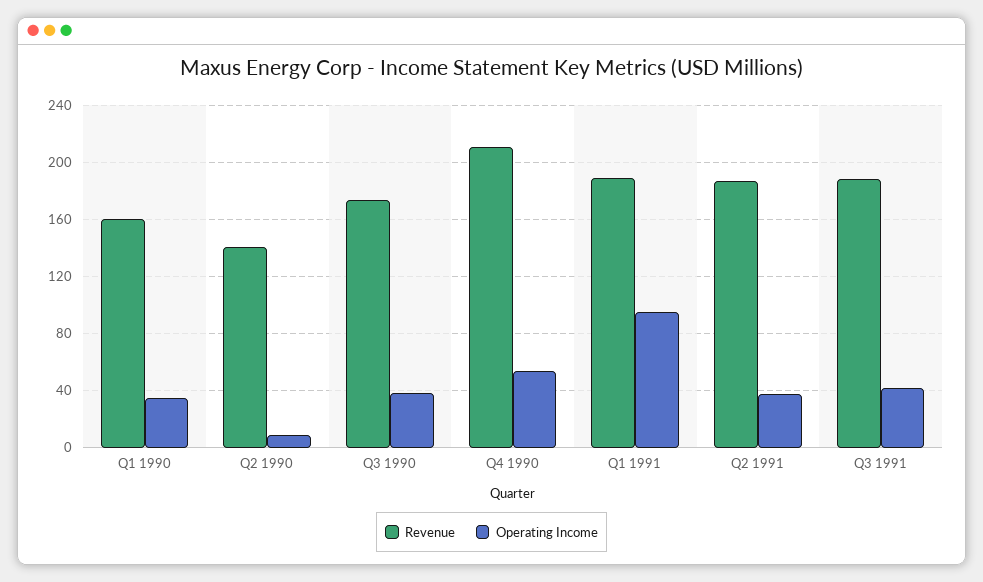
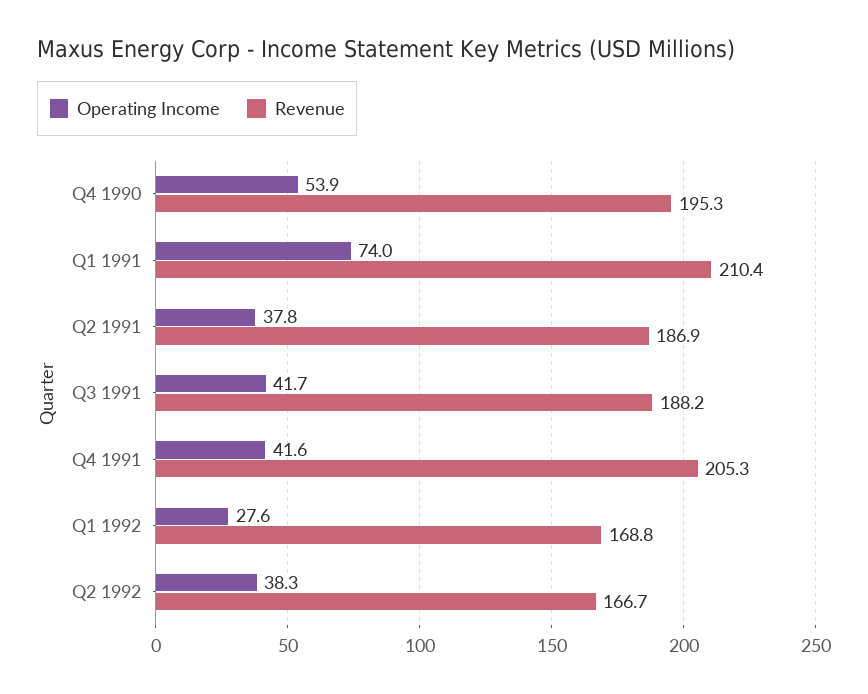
Revenue, Q1 1990: 160 -> none
Operating Income, Q1 1990: 35 -> none
Revenue, Q2 1990: 140 -> none
Operating Income, Q2 1990: 10 -> none
Revenue, Q3 1990: 175 -> none
Operating Income, Q3 1990: 40 -> none
Revenue, Q4 1990: 210 -> 195.3
Revenue, Q1 1991: 190 -> 210.4
Operating Income, Q1 1991: 95 -> 74
Operating Income, Q4 1991: none -> 41.6
Revenue, Q4 1991: none -> 205.3
Operating Income, Q1 1992: none -> 27.6
Revenue, Q1 1992: none -> 168.8
Operating Income, Q2 1992: none -> 38.3
Revenue, Q2 1992: none -> 166.7

